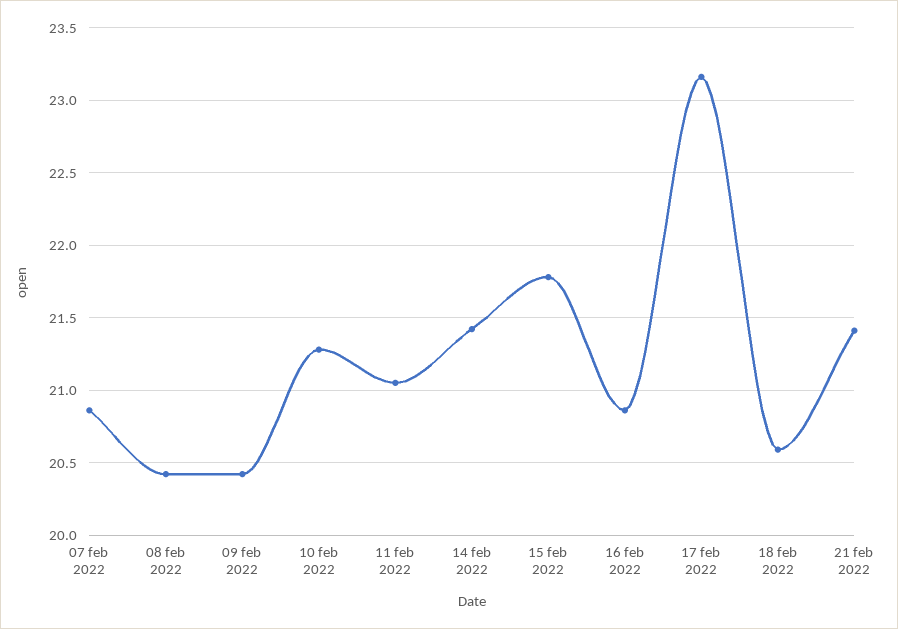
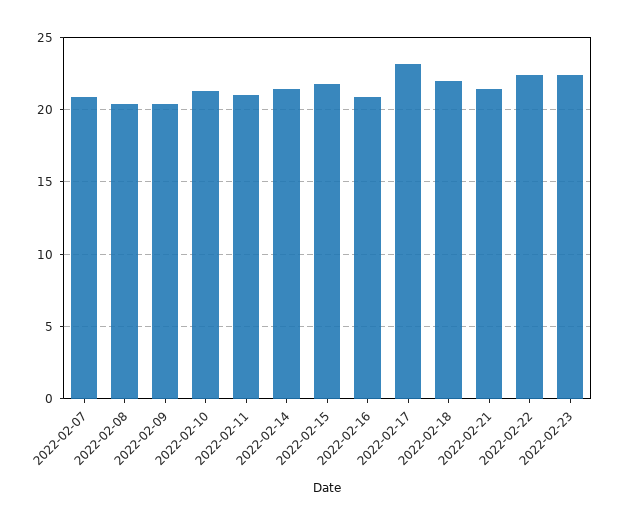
18 feb 2022: 20.6 -> 22
2022-02-22: none -> 22.5
2022-02-23: none -> 22.5

